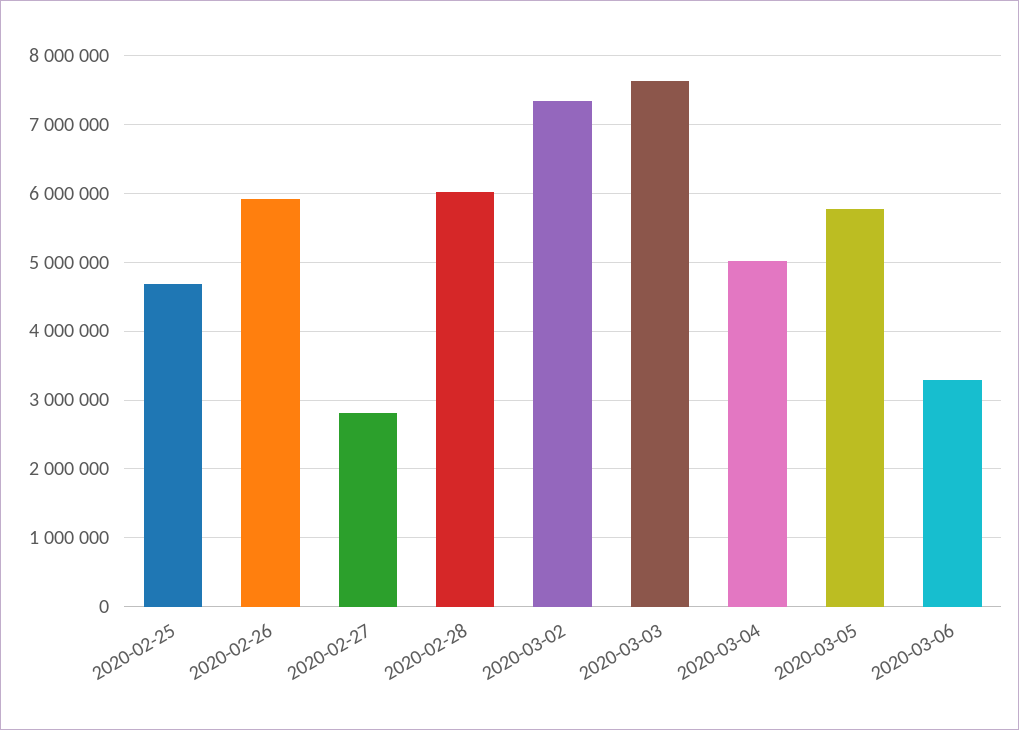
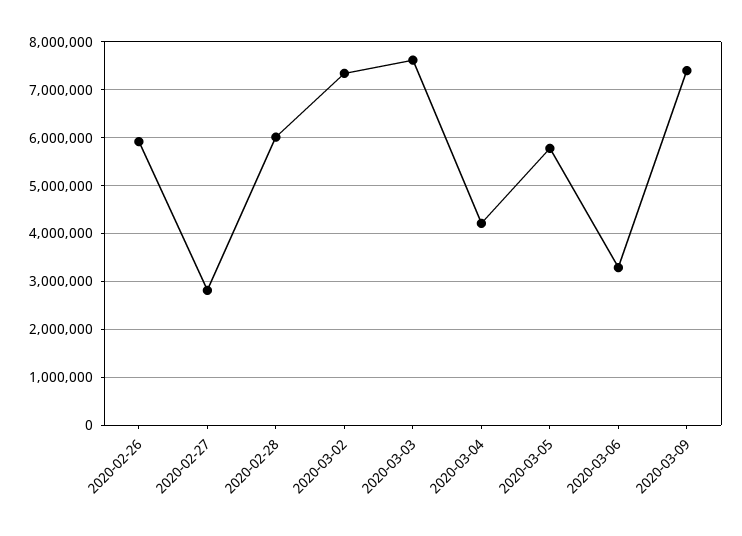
2020-02-25: 4700000 -> none
2020-03-04: 5000000 -> 4200000
2020-03-09: none -> 7400000

